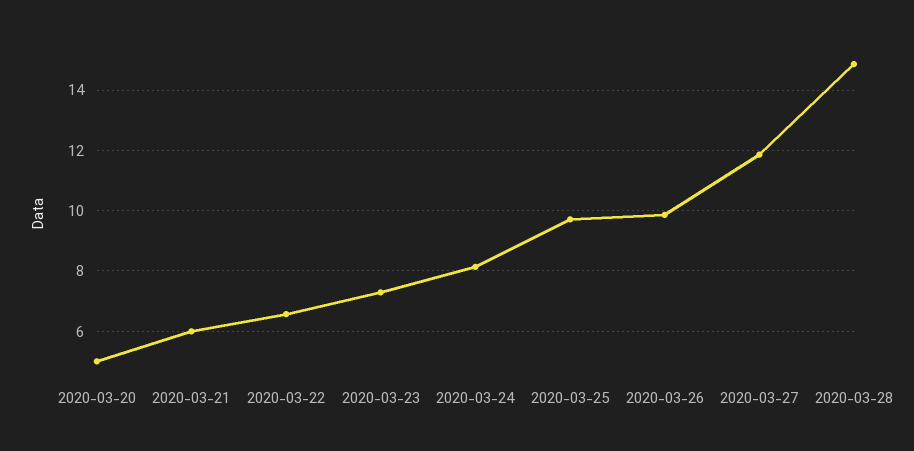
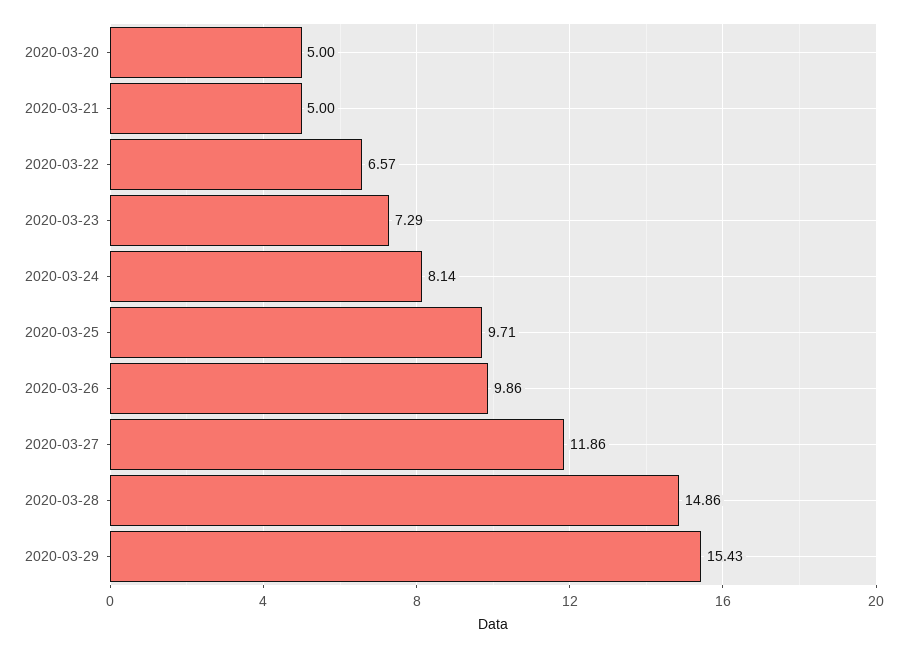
2020-03-21: 6 -> 5
2020-03-29: none -> 15.43

